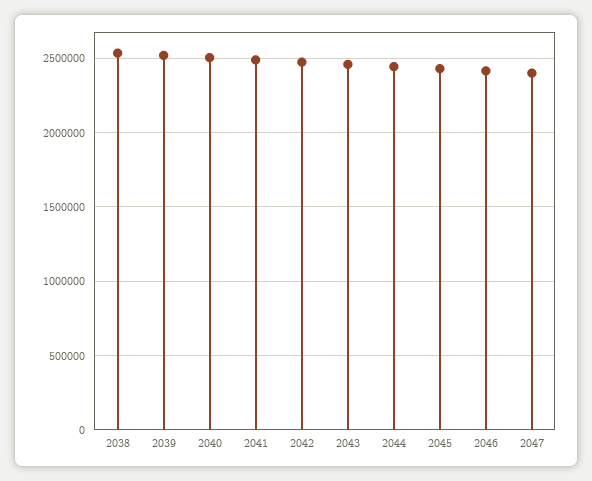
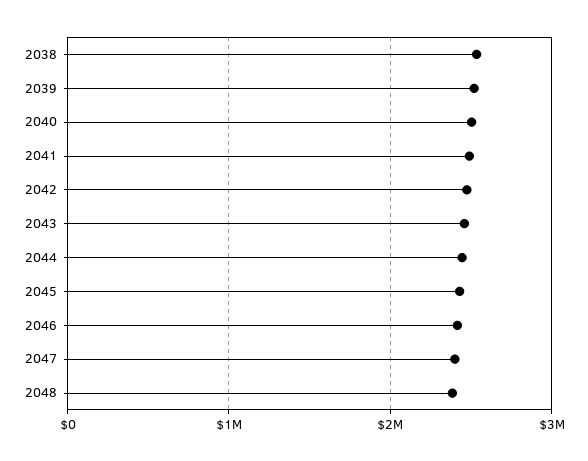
2048: none -> 2400000

